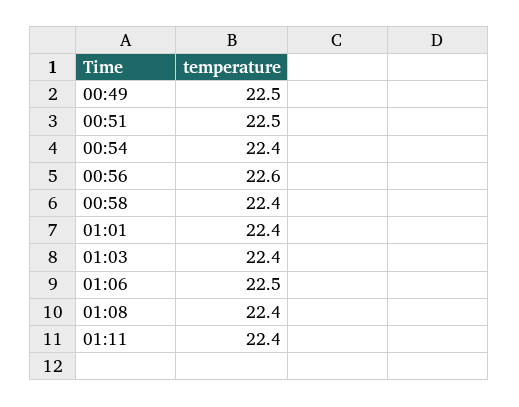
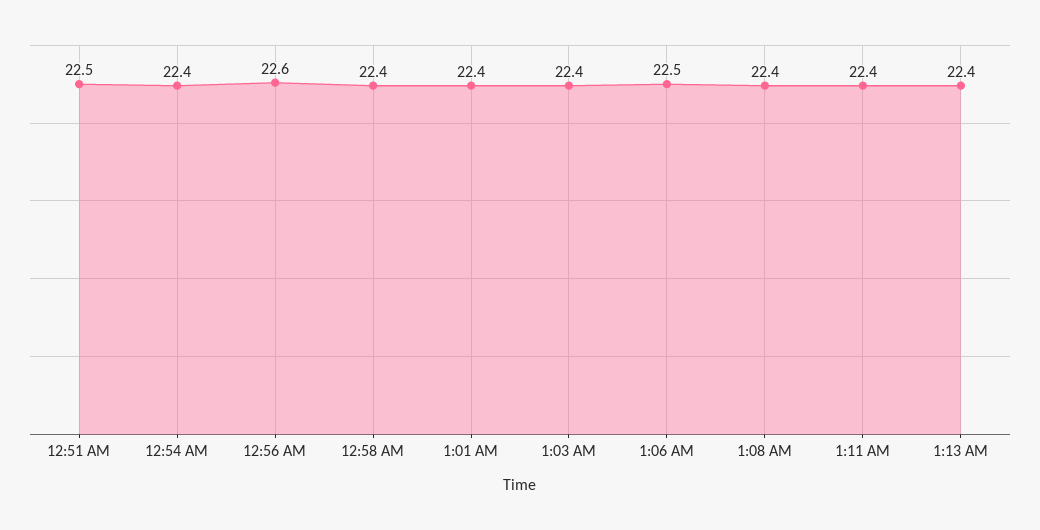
00:49: 22.5 -> none
1:13 AM: none -> 22.4

